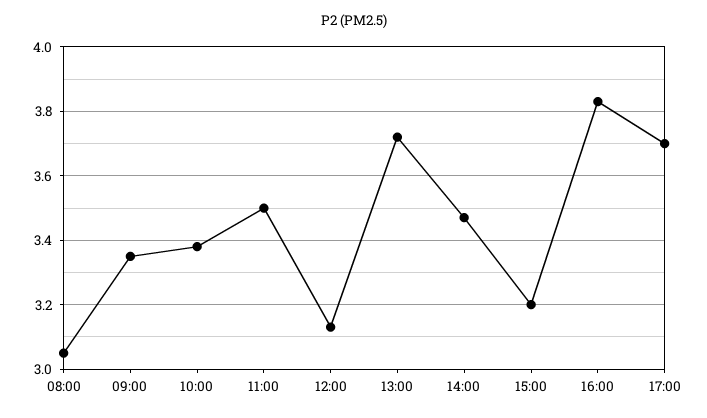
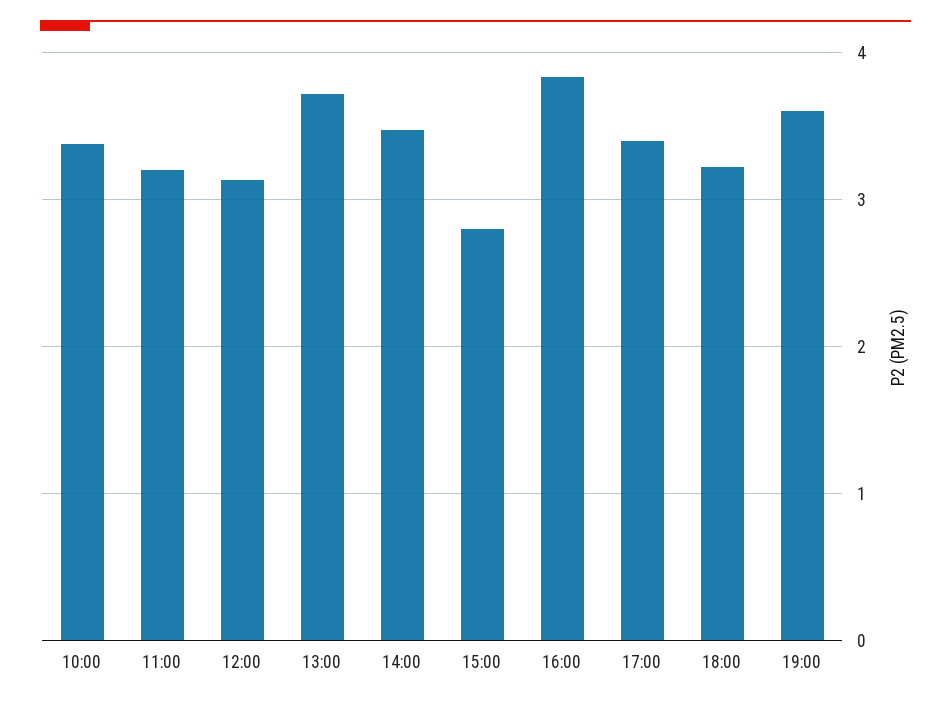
08:00: 3.05 -> none
09:00: 3.35 -> none
11:00: 3.5 -> 3.2
15:00: 3.2 -> 2.8
17:00: 3.7 -> 3.4
18:00: none -> 3.2
19:00: none -> 3.6

